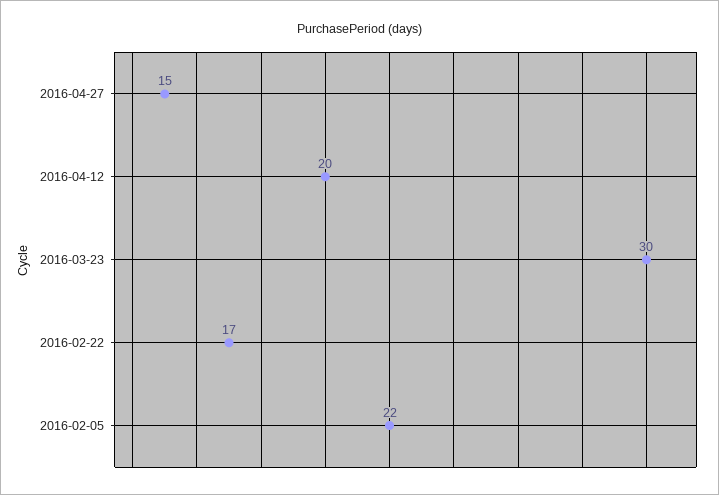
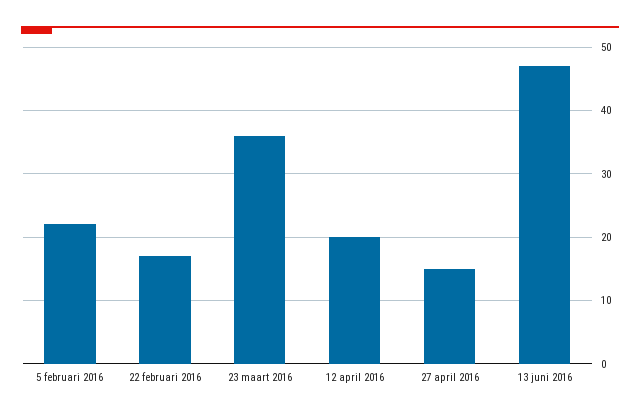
2016-03-23: 30 -> 36
13 juni 2016: none -> 47

